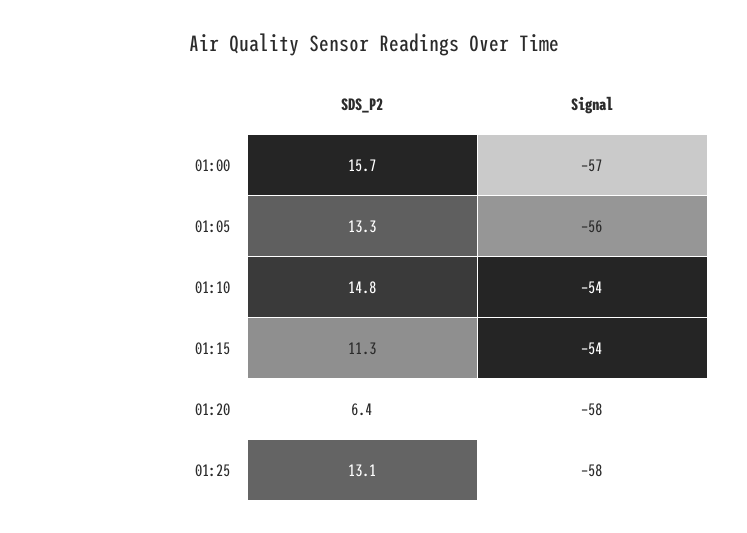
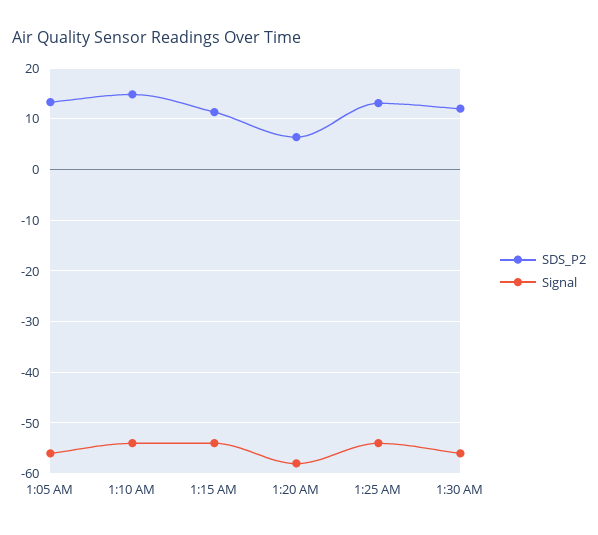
SDS_P2, 01:00: 15.7 -> none
Signal, 01:00: -57 -> none
Signal, 01:25: -58 -> -54
SDS_P2, 1:30 AM: none -> 12
Signal, 1:30 AM: none -> -56

